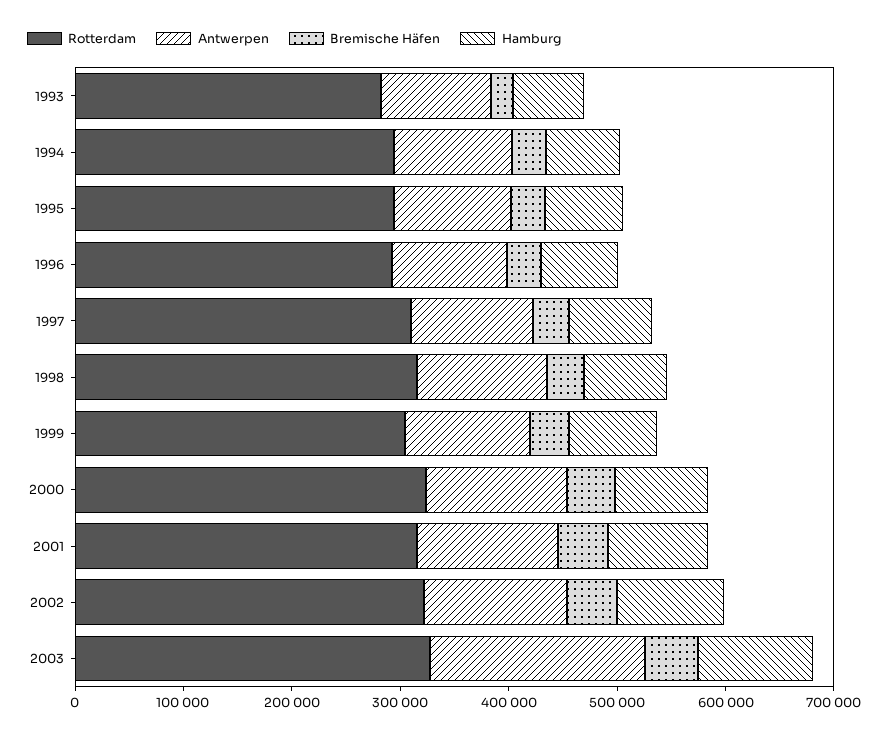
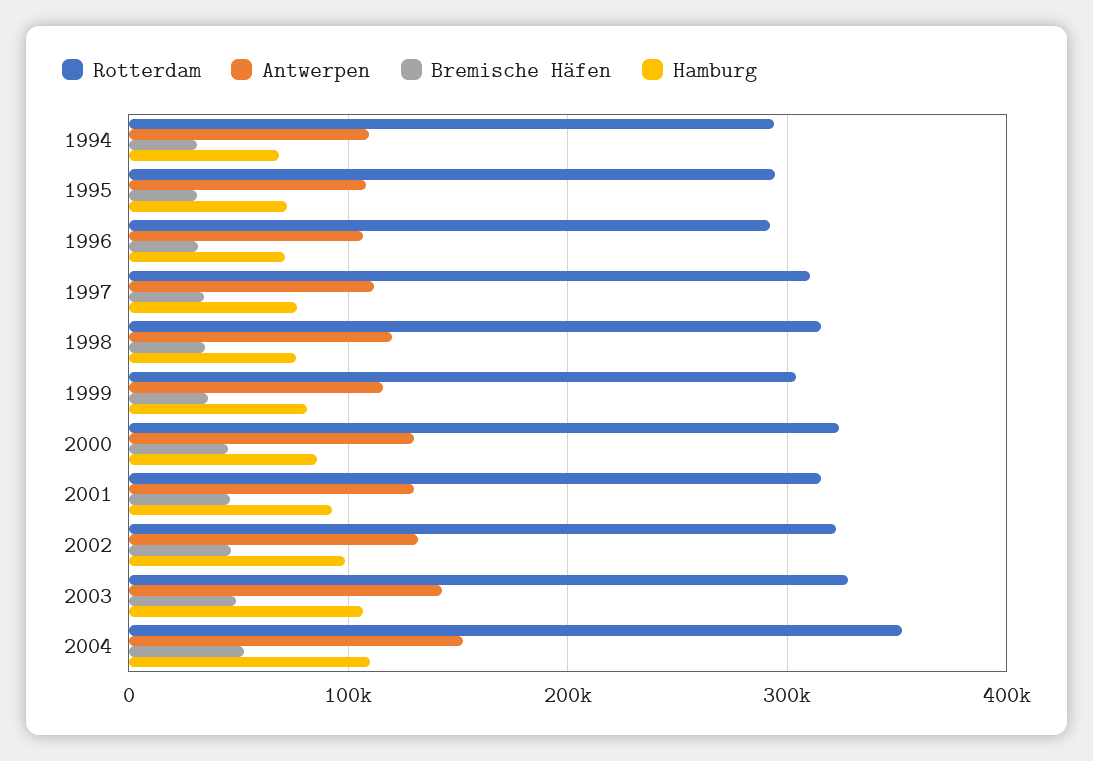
Rotterdam, 1993: 280000 -> none
Antwerpen, 1993: 100000 -> none
Bremische Häfen, 1993: 20000 -> none
Hamburg, 1993: 60000 -> none
Antwerpen, 2003: 200000 -> 140000
Rotterdam, 2004: none -> 350000
Antwerpen, 2004: none -> 150000
Bremische Häfen, 2004: none -> 50000
Hamburg, 2004: none -> 110000

